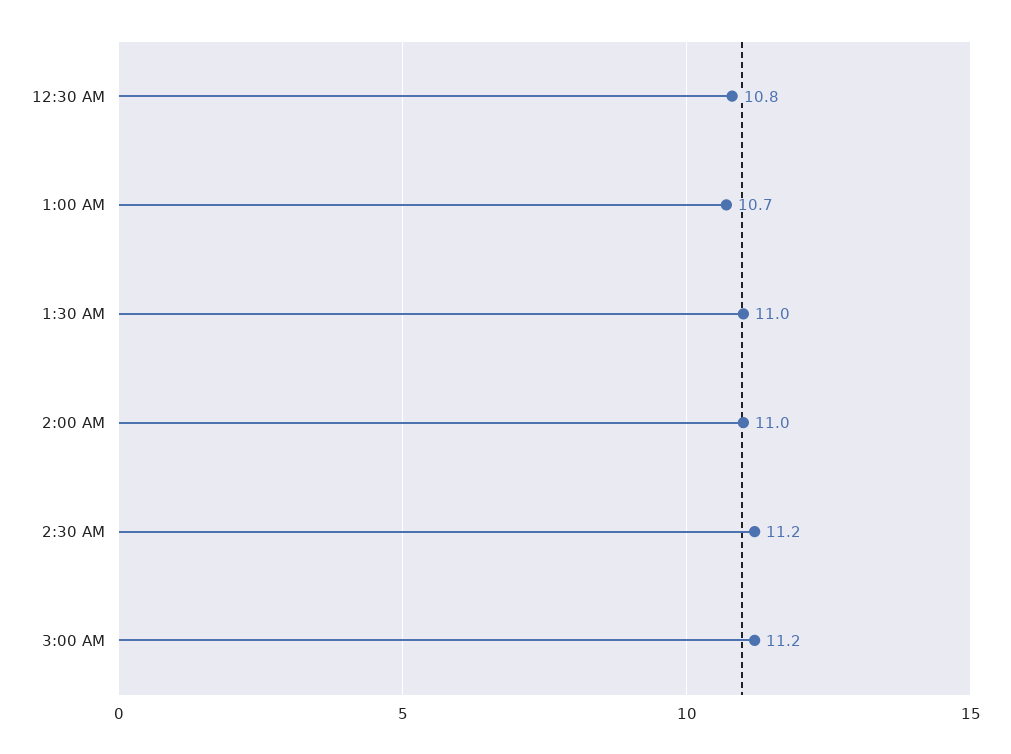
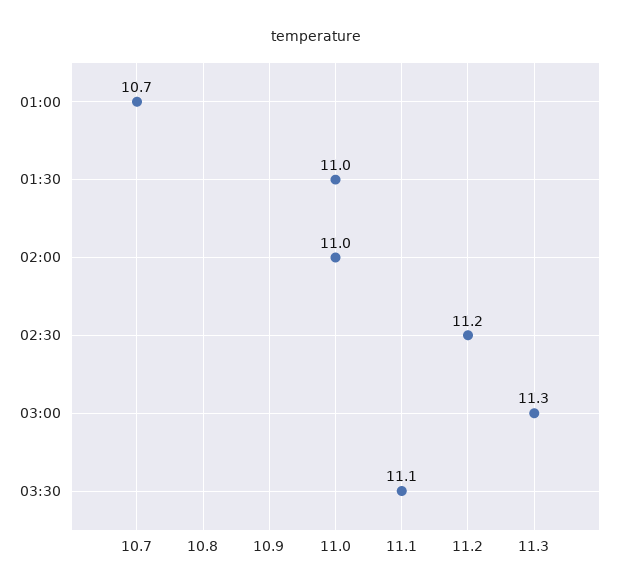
12:30 AM: 10.8 -> none
3:00 AM: 11.2 -> 11.3
03:30: none -> 11.1

